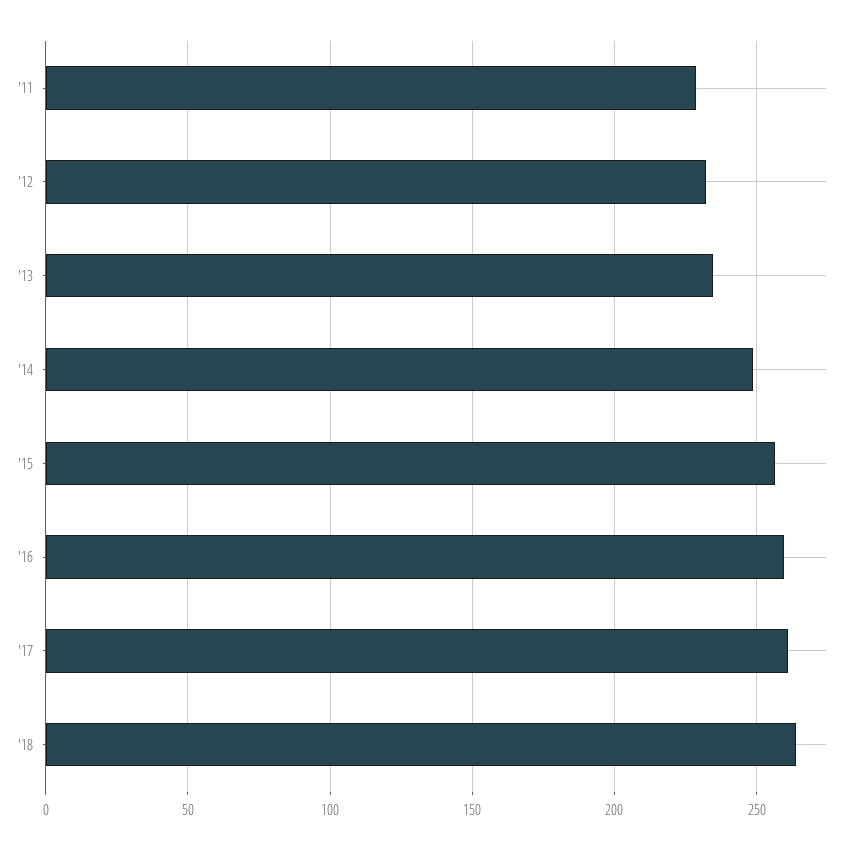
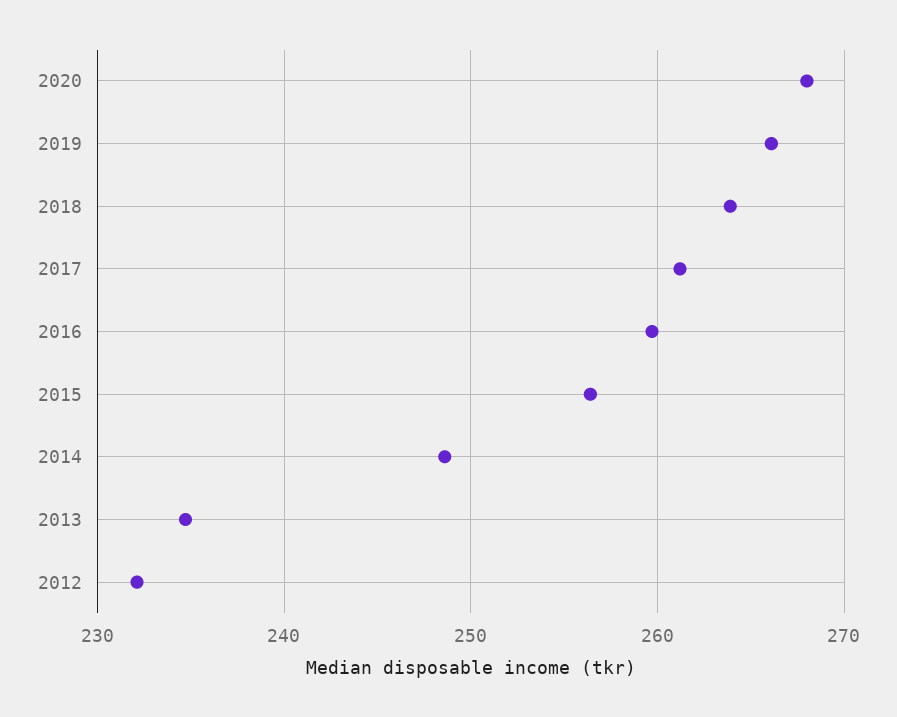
'11: 230 -> none
2020: none -> 268
2019: none -> 266

